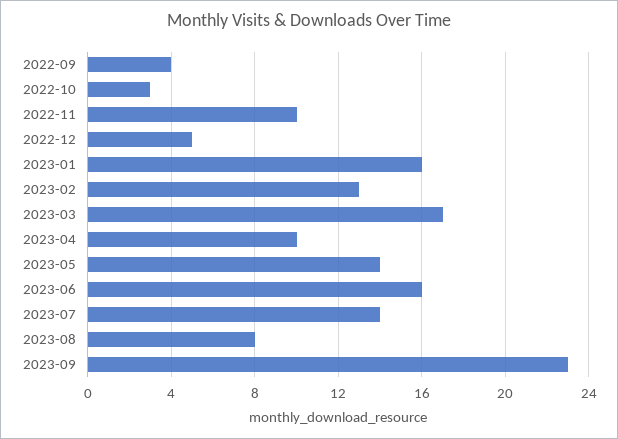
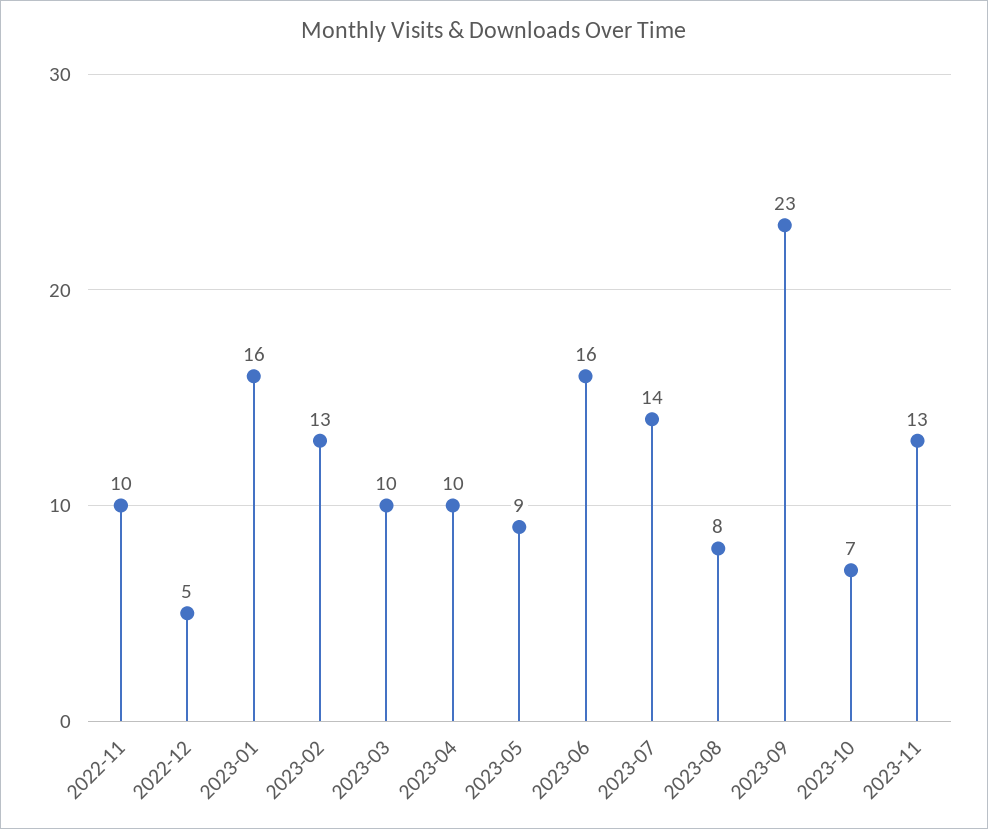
2022-09: 4 -> none
2022-10: 3 -> none
2023-03: 17 -> 10
2023-05: 14 -> 9
2023-10: none -> 7
2023-11: none -> 13

